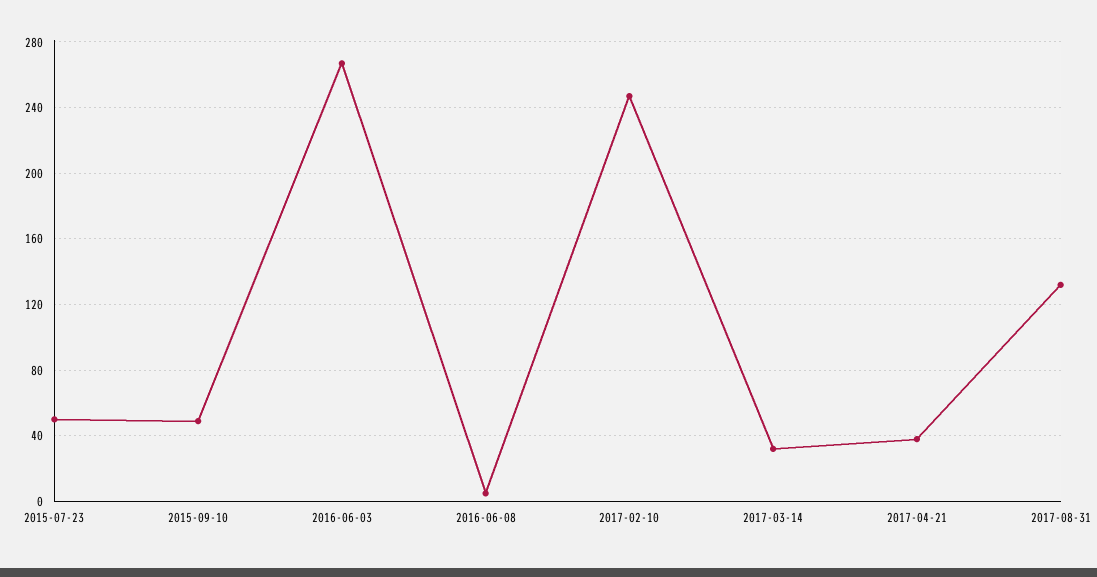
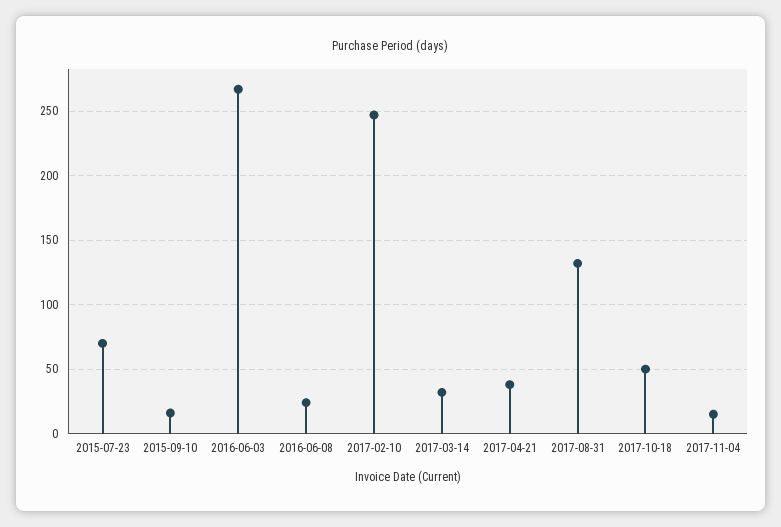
2015-07-23: 50 -> 70
2015-09-10: 50 -> 15
2016-06-08: 5 -> 25
2017-10-18: none -> 50
2017-11-04: none -> 15

